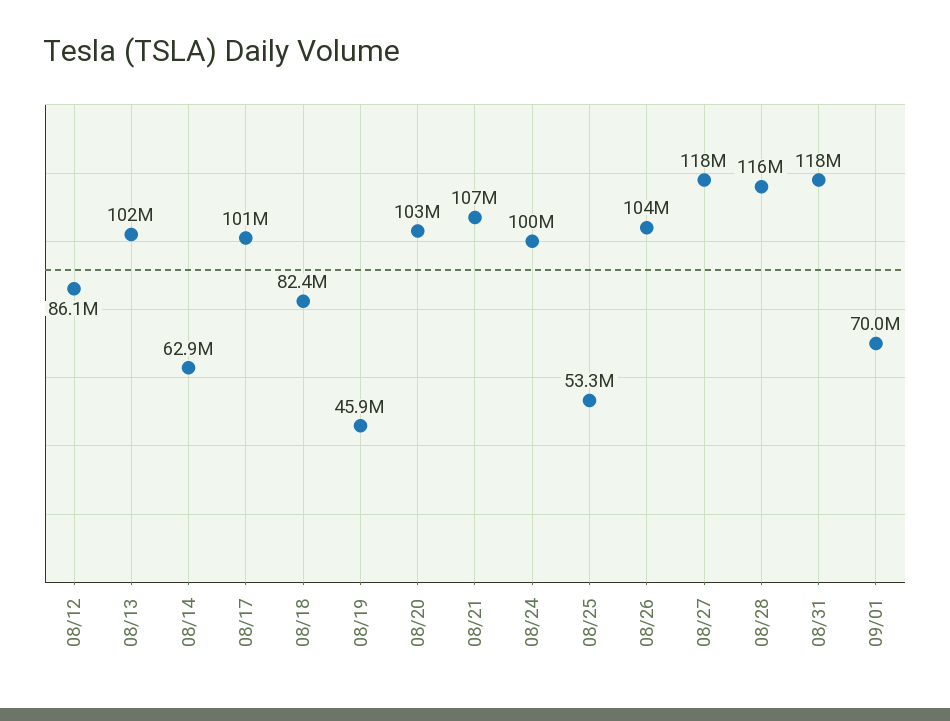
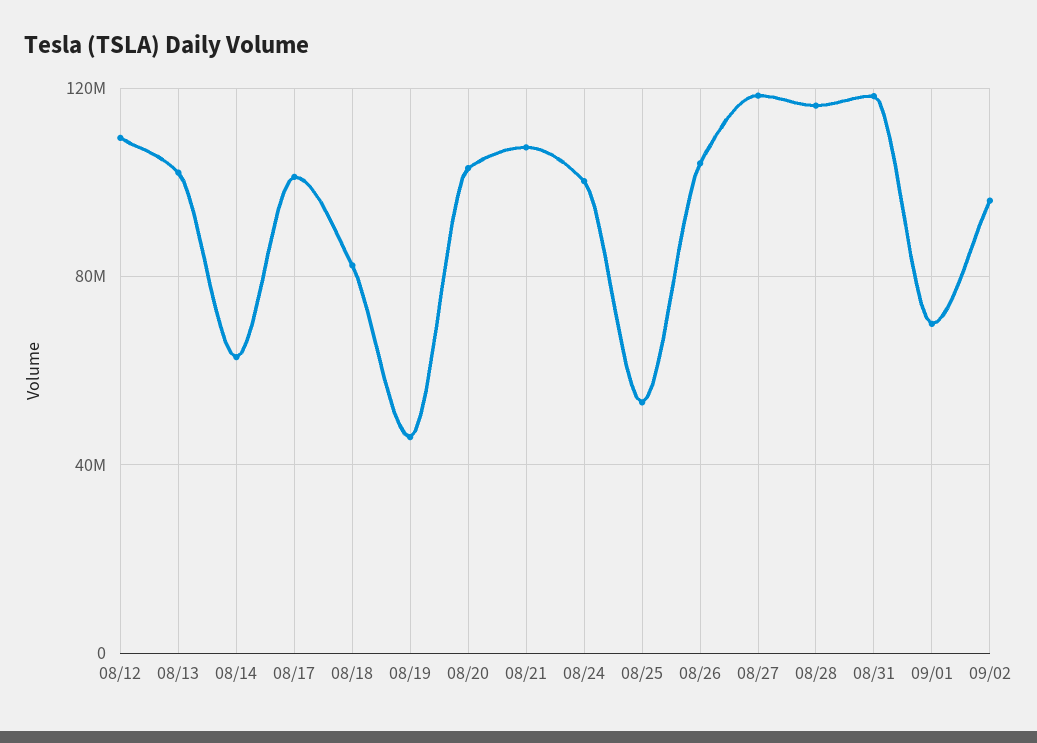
08/12: 86100000 -> 110000000
09/02: none -> 95000000

